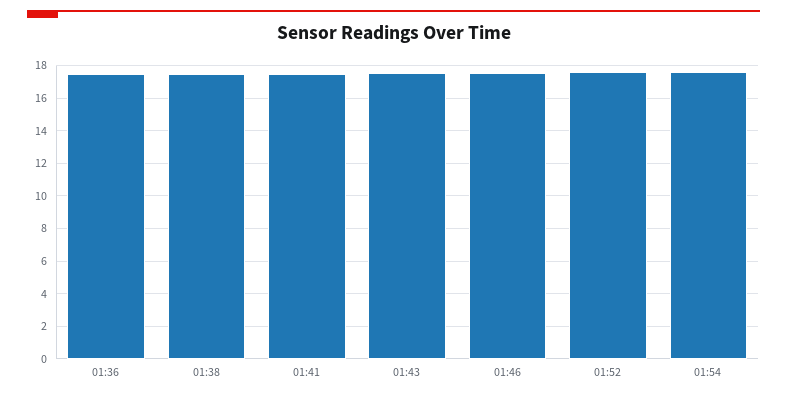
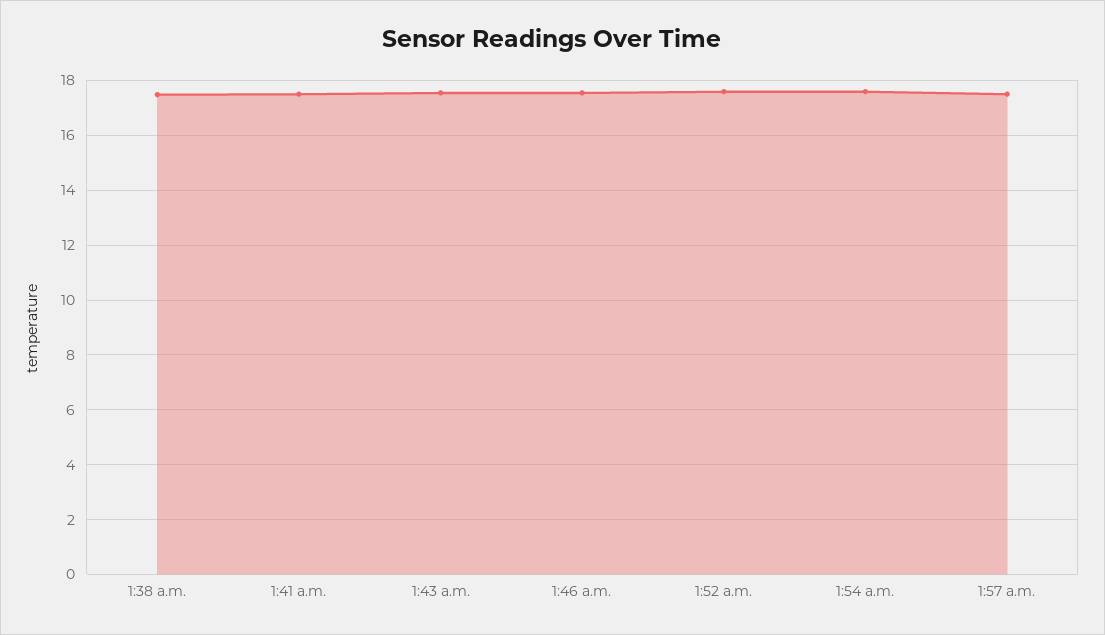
01:36: 17.5 -> none
1:57 a.m.: none -> 17.5

